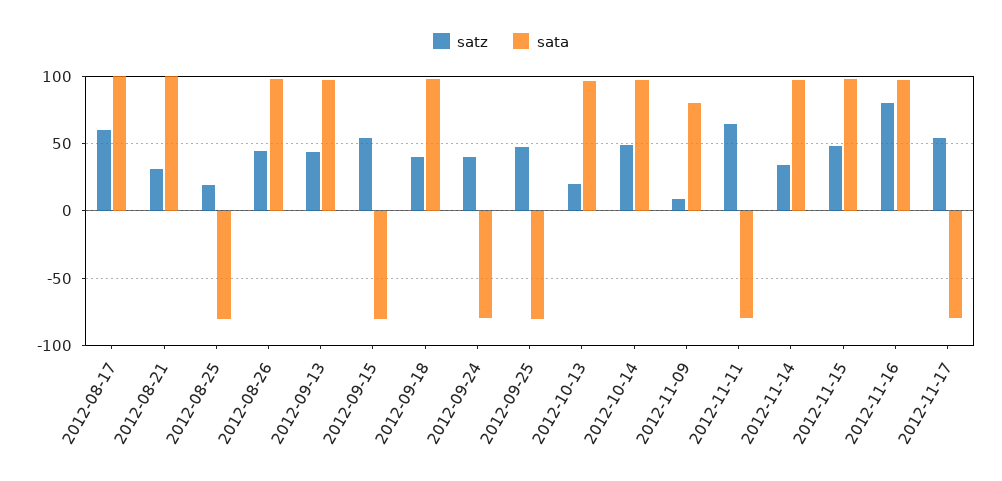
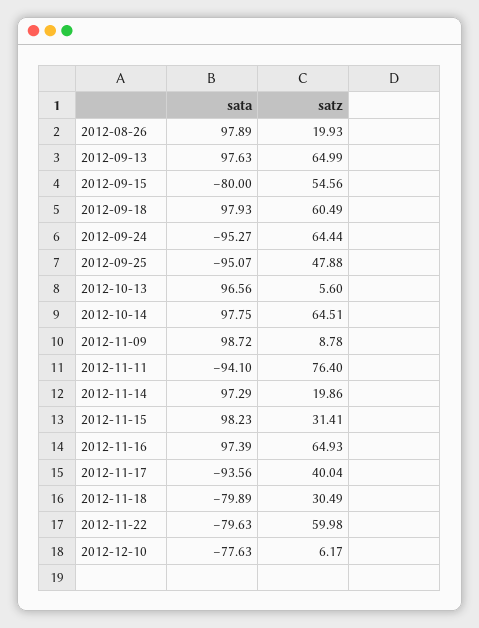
satz, 2012-08-17: 60 -> none
sata, 2012-08-17: 100 -> none
satz, 2012-08-21: 30 -> none
sata, 2012-08-21: 100 -> none
satz, 2012-08-25: 20 -> none
sata, 2012-08-25: -80 -> none
satz, 2012-08-26: 45 -> 19.93
satz, 2012-09-13: 45 -> 64.99
satz, 2012-09-18: 40 -> 60.49
satz, 2012-09-24: 40 -> 64.44
sata, 2012-09-24: -80 -> -95.27
sata, 2012-09-25: -80 -> -95.07
satz, 2012-10-13: 20 -> 5.6
satz, 2012-10-14: 50 -> 64.51
sata, 2012-11-09: 80 -> 98.72
satz, 2012-11-11: 65 -> 76.4
sata, 2012-11-11: -80 -> -94.1
satz, 2012-11-14: 35 -> 19.86
satz, 2012-11-15: 50 -> 31.41
satz, 2012-11-16: 80 -> 64.93
satz, 2012-11-17: 55 -> 40.04
sata, 2012-11-17: -80 -> -93.56
sata, 2012-11-18: none -> -79.89
satz, 2012-11-18: none -> 30.49
sata, 2012-11-22: none -> -79.63
satz, 2012-11-22: none -> 59.98
sata, 2012-12-10: none -> -77.63
satz, 2012-12-10: none -> 6.17

